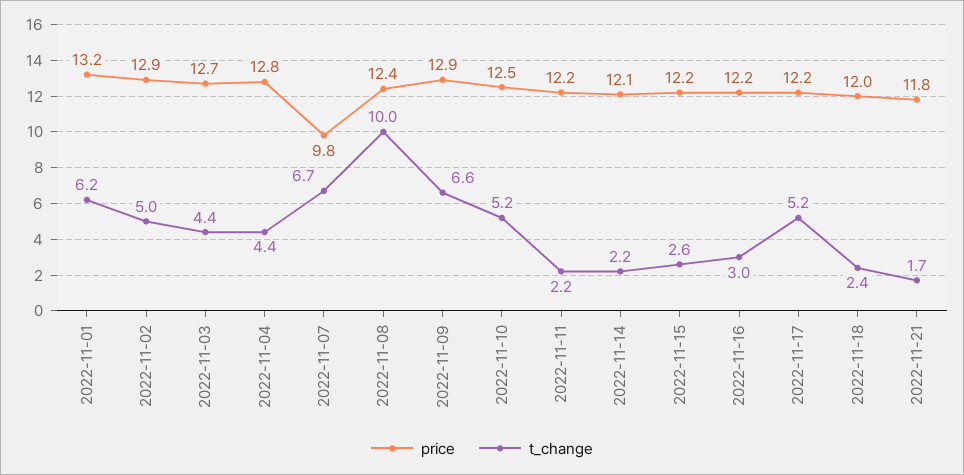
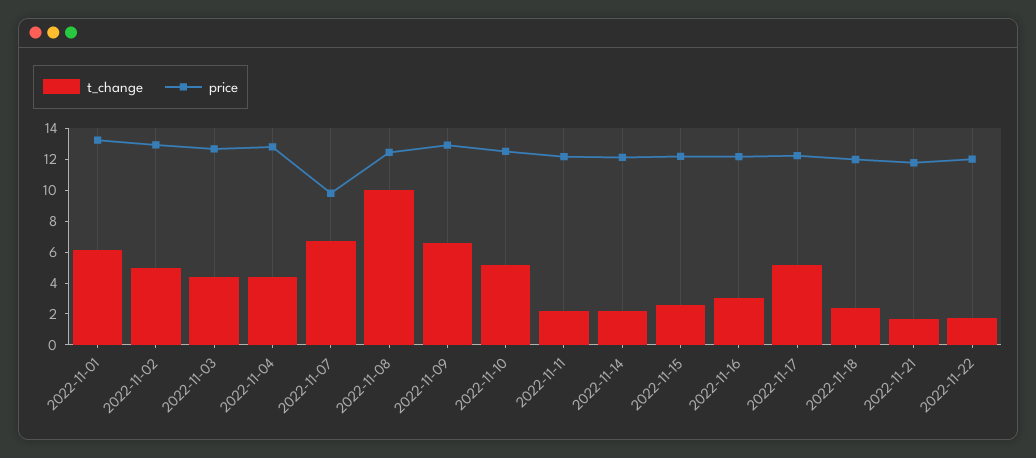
t_change, 2022-11-22: none -> 2
price, 2022-11-22: none -> 12

